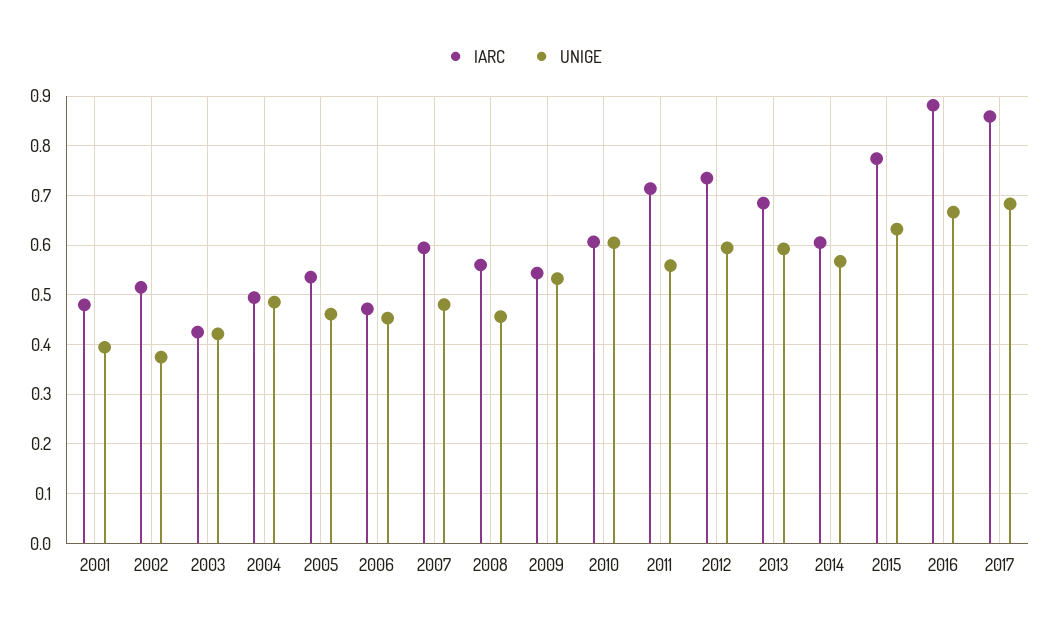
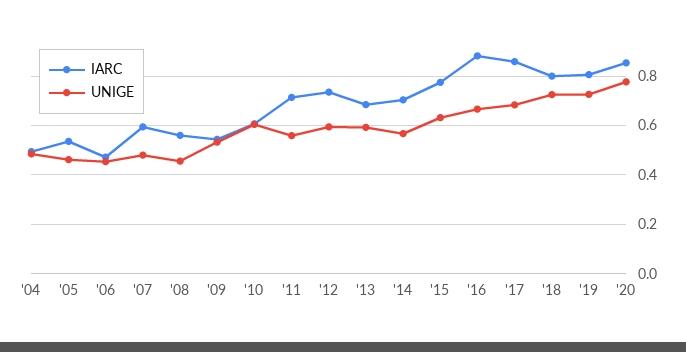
IARC, 2001: 0.48 -> none
UNIGE, 2001: 0.4 -> none
IARC, 2002: 0.52 -> none
UNIGE, 2002: 0.38 -> none
IARC, 2003: 0.42 -> none
UNIGE, 2003: 0.42 -> none
IARC, 2014: 0.6 -> 0.7
IARC, '18: none -> 0.8
UNIGE, '18: none -> 0.725
IARC, '19: none -> 0.8
UNIGE, '19: none -> 0.725
IARC, '20: none -> 0.85
UNIGE, '20: none -> 0.775

